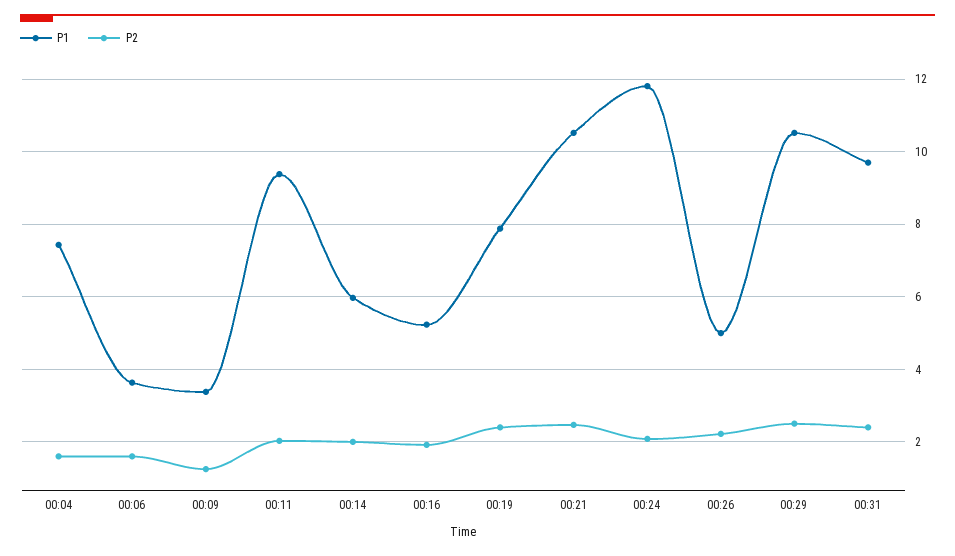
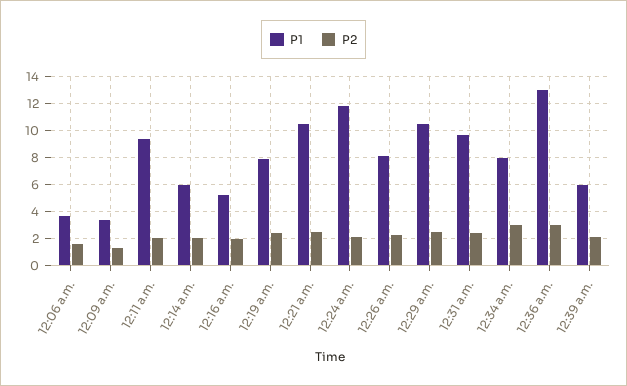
P1, 00:04: 7.4 -> none
P2, 00:04: 1.6 -> none
P1, 00:26: 5 -> 8
P1, 12:34 a.m.: none -> 8
P2, 12:34 a.m.: none -> 3
P1, 12:36 a.m.: none -> 13
P2, 12:36 a.m.: none -> 3
P1, 12:39 a.m.: none -> 6
P2, 12:39 a.m.: none -> 2

